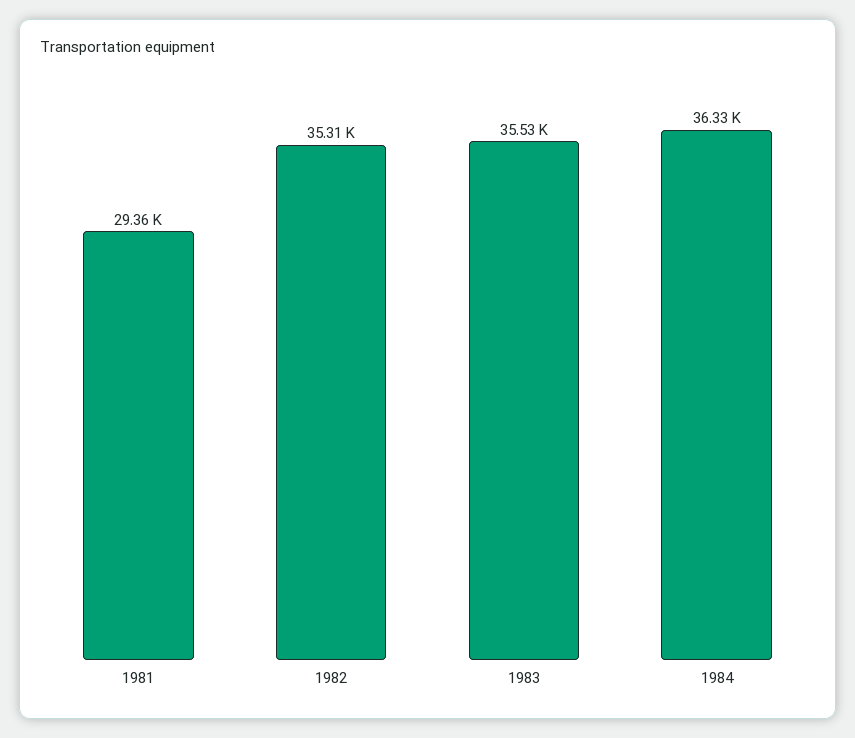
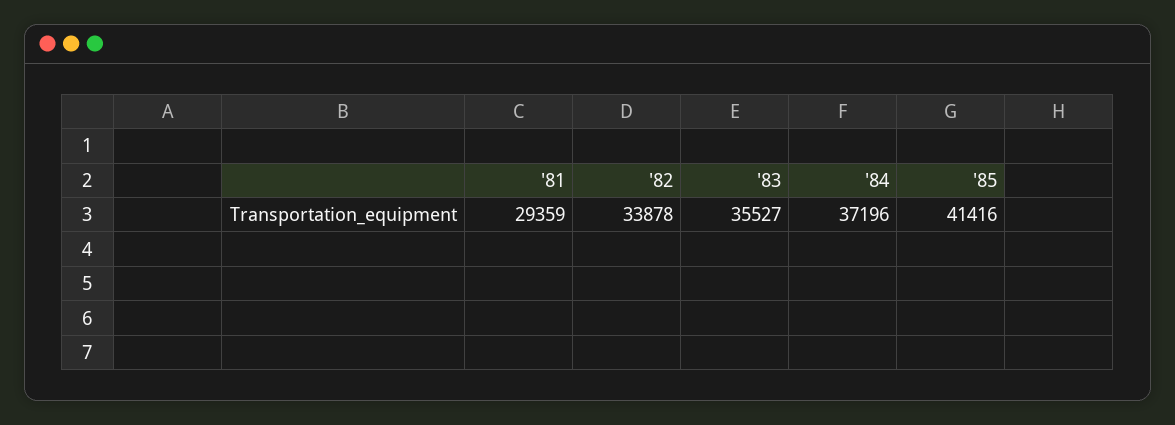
1982: 35310 -> 33878
1984: 36330 -> 37196
'85: none -> 41416

